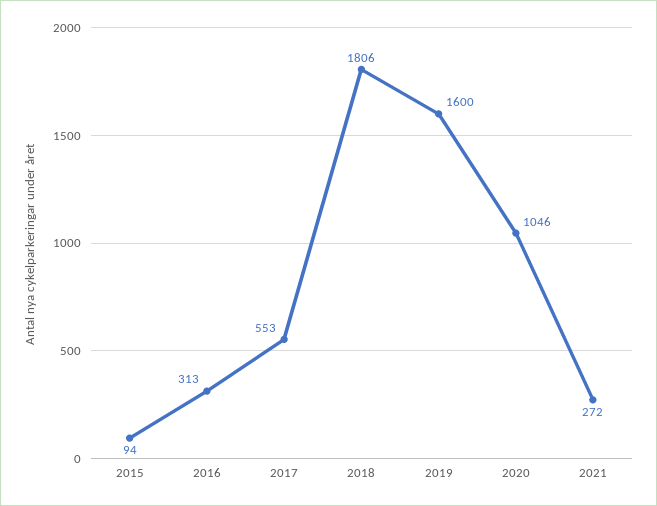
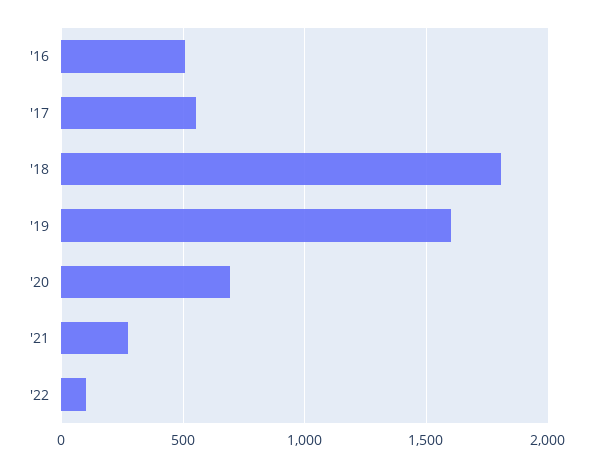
2015: 94 -> none
2016: 313 -> 500
2020: 1046 -> 700
'22: none -> 100

